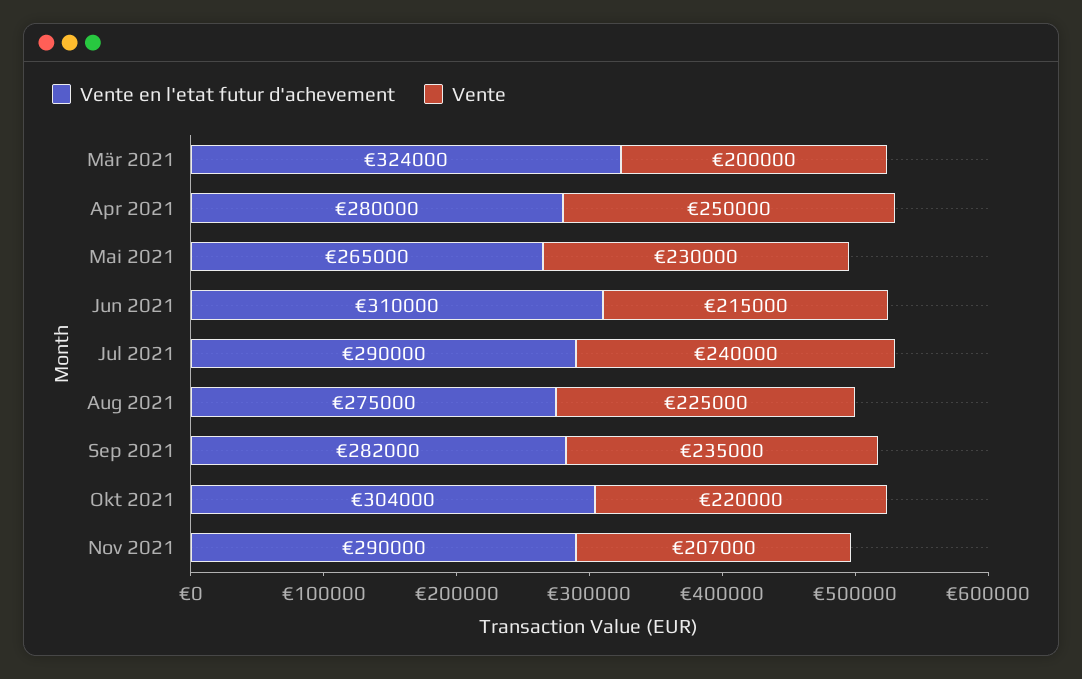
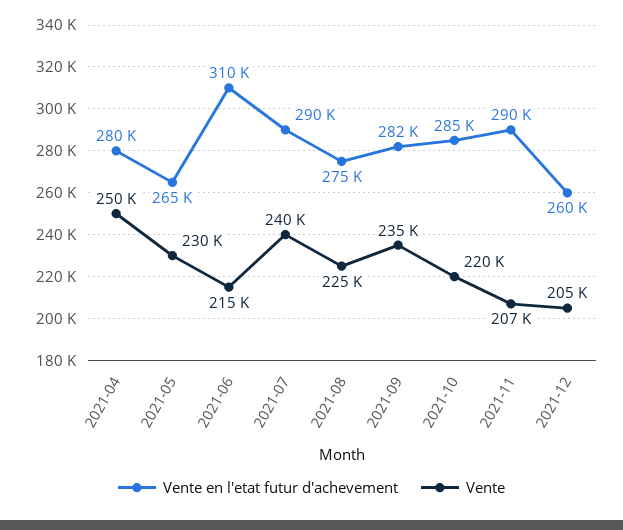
Vente en l'etat futur d'achevement, Mär 2021: 324000 -> none
Vente, Mär 2021: 200000 -> none
Vente en l'etat futur d'achevement, Okt 2021: 304000 -> 285000
Vente en l'etat futur d'achevement, 2021-12: none -> 260000
Vente, 2021-12: none -> 205000

